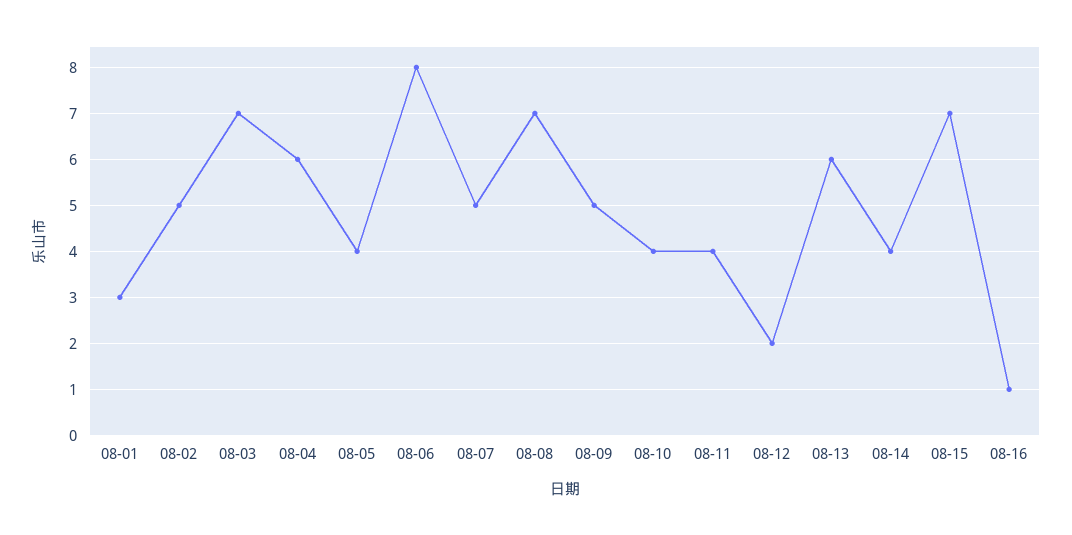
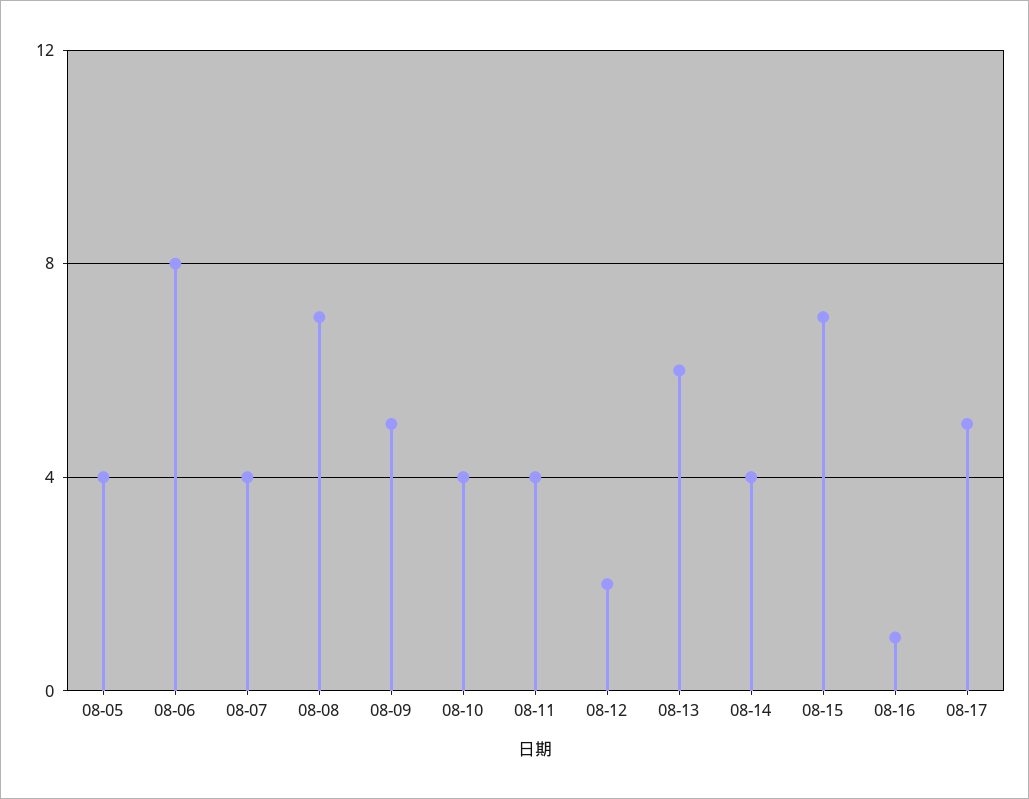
08-01: 3 -> none
08-02: 5 -> none
08-03: 7 -> none
08-04: 6 -> none
08-07: 5 -> 4
08-17: none -> 5

